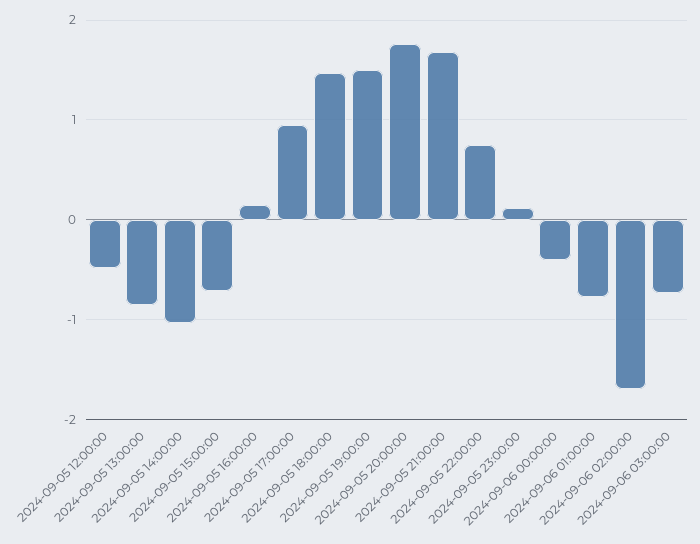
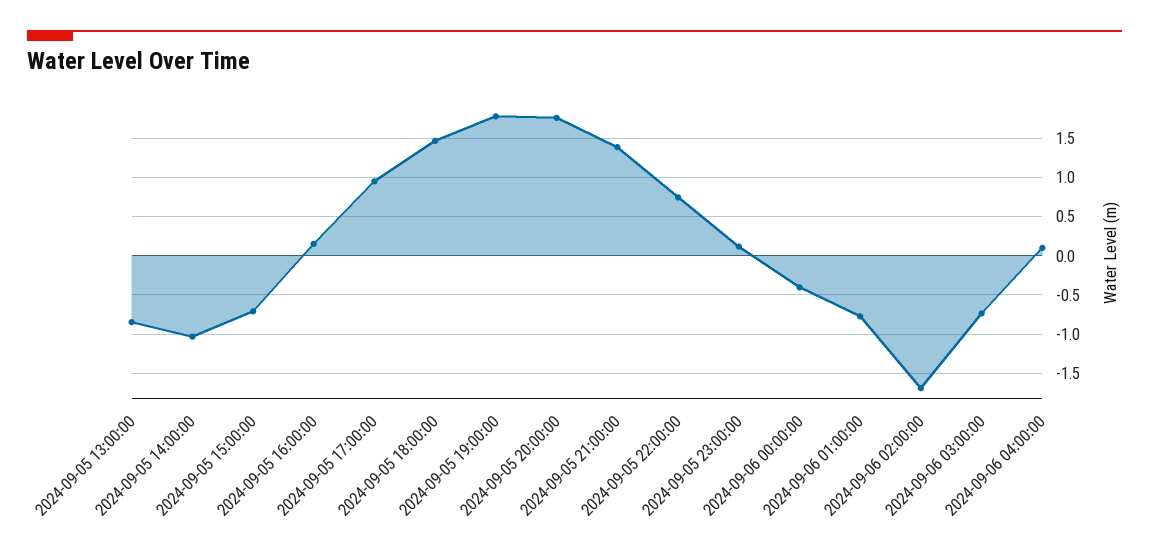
2024-09-05 12:00:00: -0.5 -> none
2024-09-05 19:00:00: 1.5 -> 1.8
2024-09-05 21:00:00: 1.7 -> 1.4
2024-09-06 04:00:00: none -> 0.1

